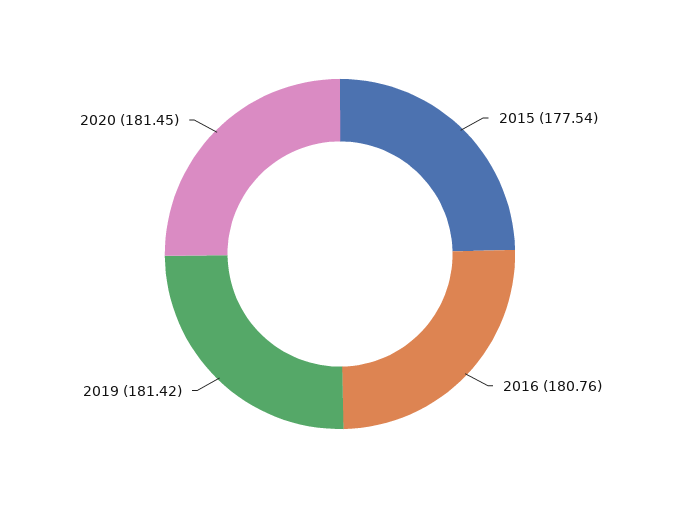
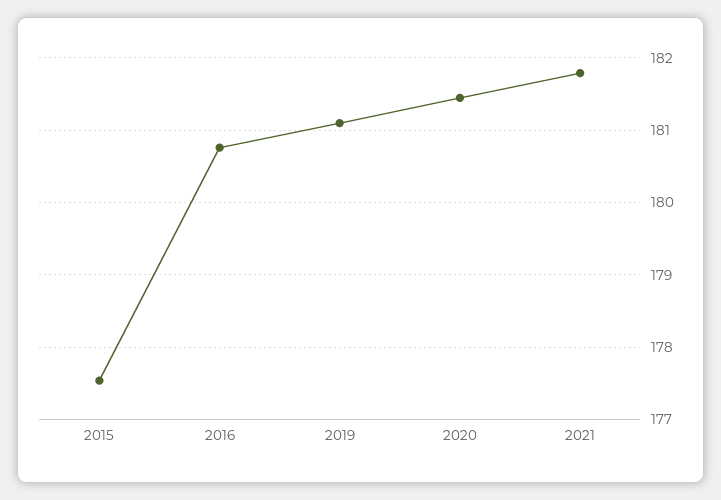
2019: 181.42 -> 181.1
2021: none -> 181.8

